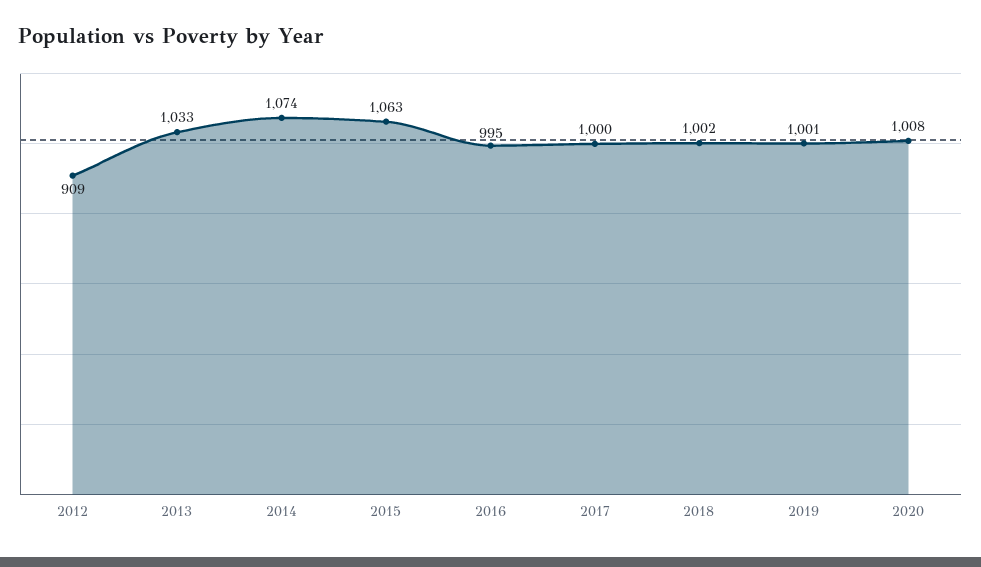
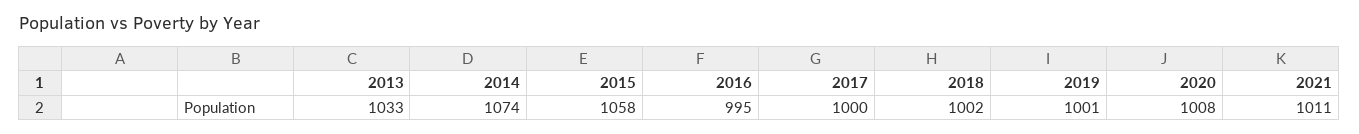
2012: 909 -> none
2015: 1063 -> 1058
2021: none -> 1011

